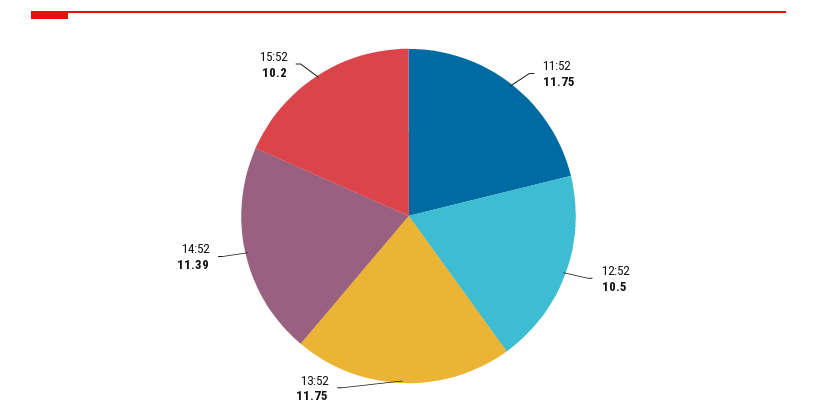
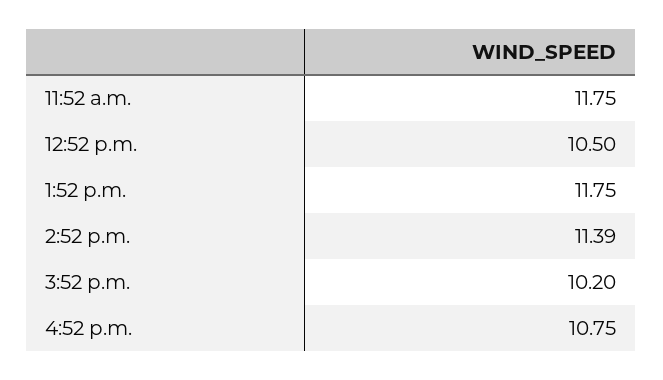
4:52 p.m.: none -> 10.75

